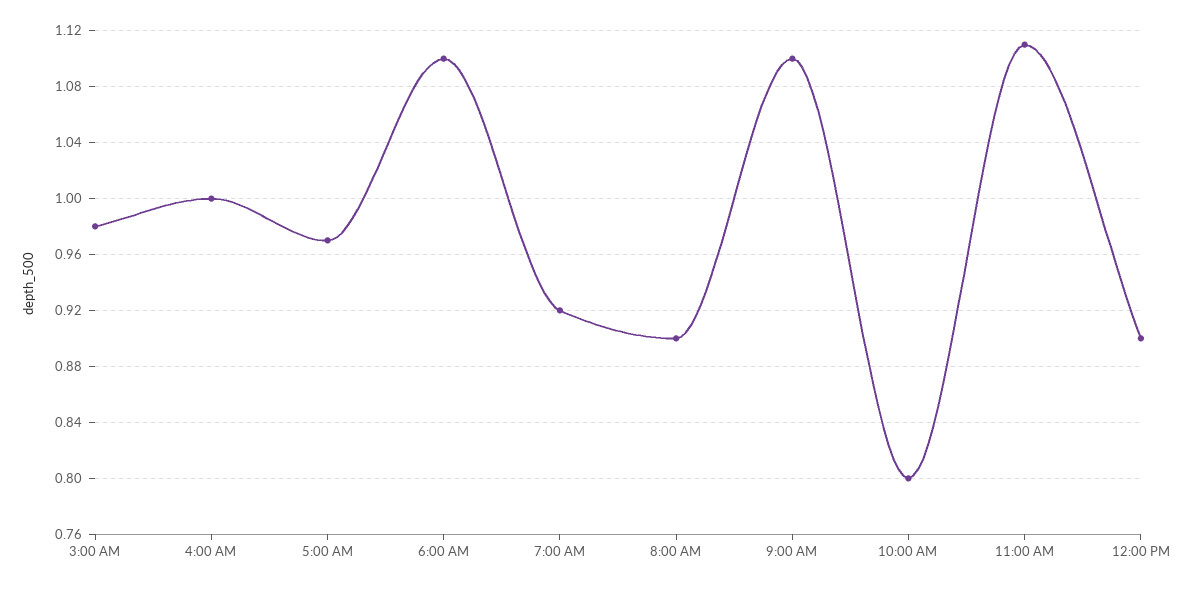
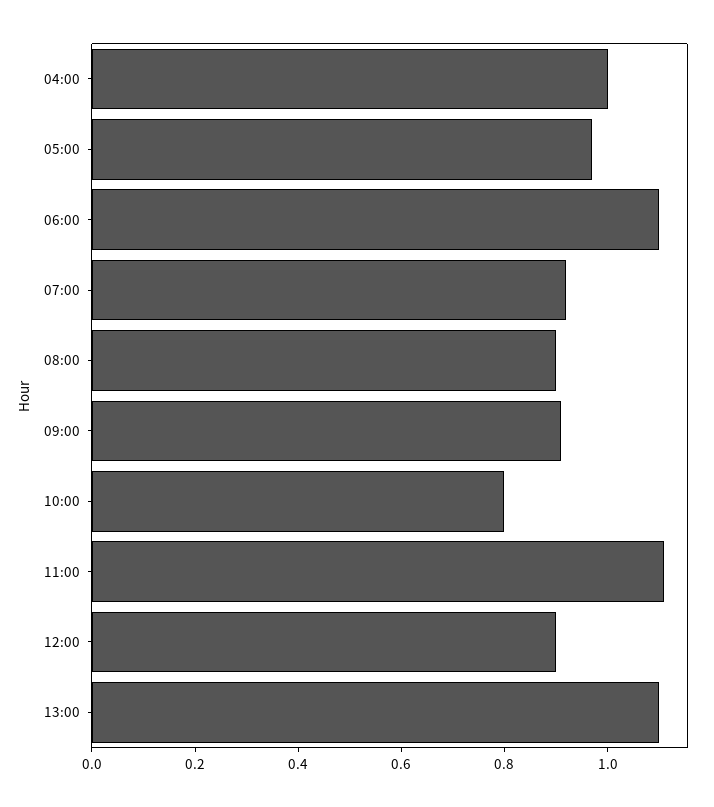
3:00 AM: 0.98 -> none
9:00 AM: 1.1 -> 0.9
13:00: none -> 1.1

